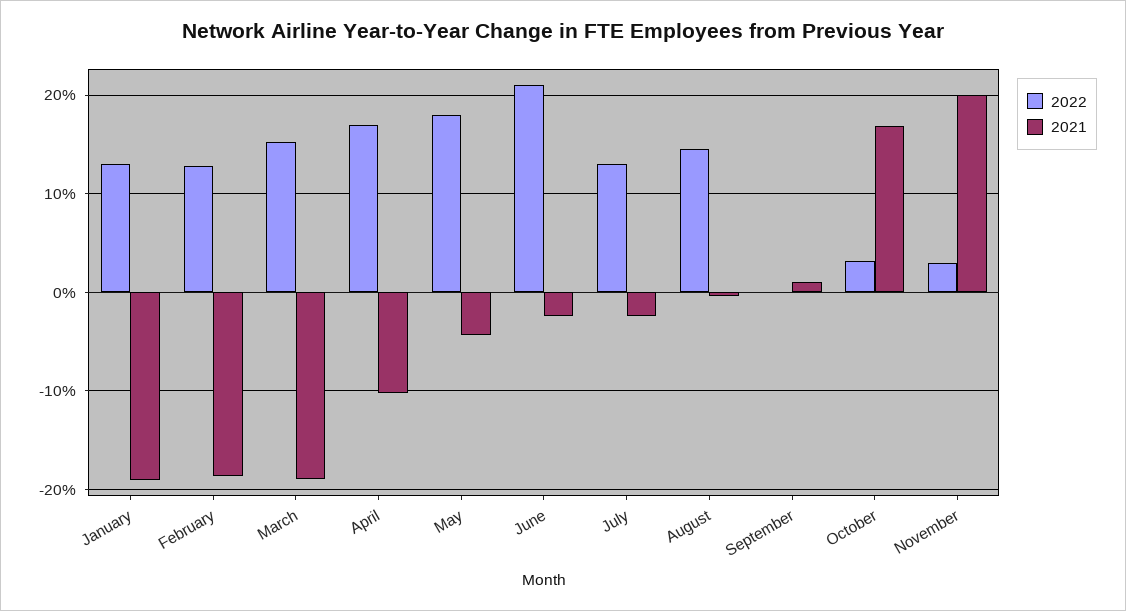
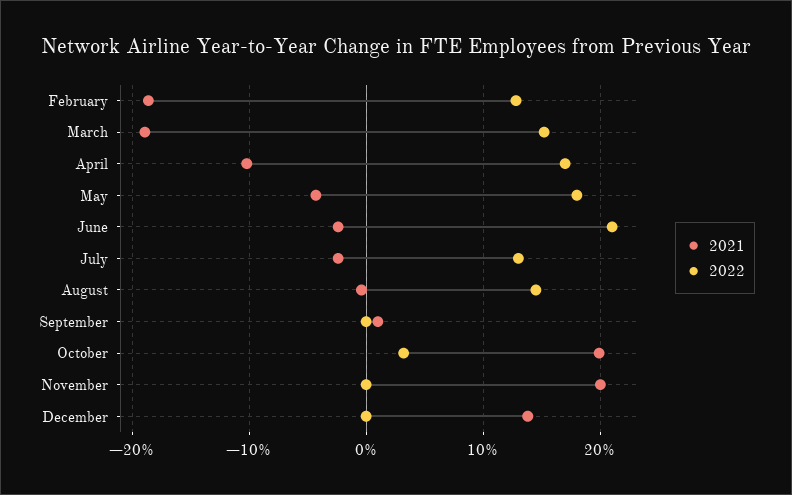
2022, January: 13 -> none
2021, January: -19 -> none
2021, October: 17 -> 20
2022, November: 3 -> 0
2021, December: none -> 14
2022, December: none -> 0

